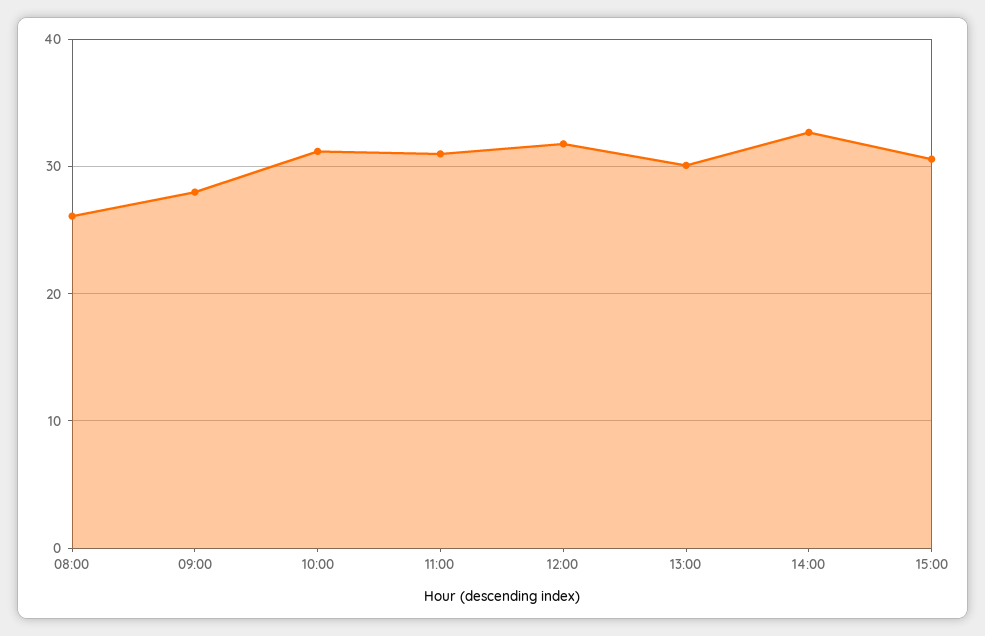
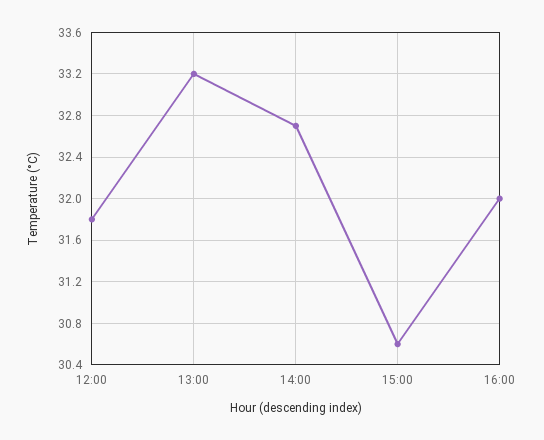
08:00: 26 -> none
09:00: 28 -> none
10:00: 31 -> none
11:00: 31 -> none
13:00: 30 -> 33.2
16:00: none -> 32

